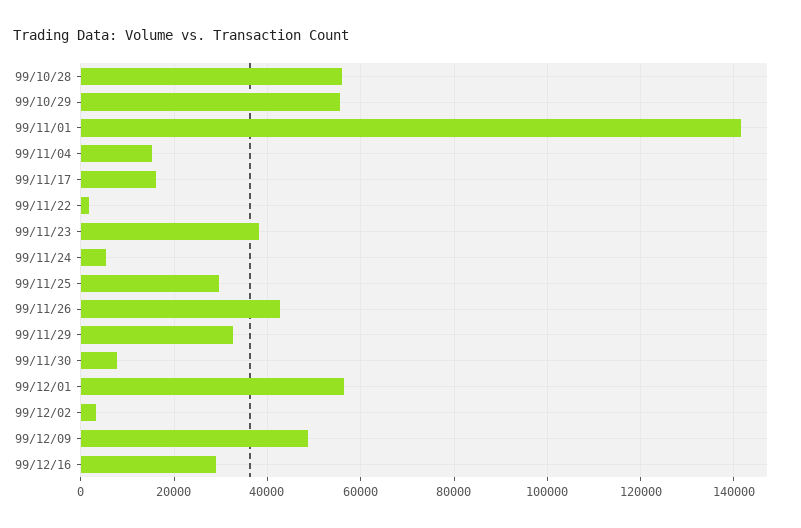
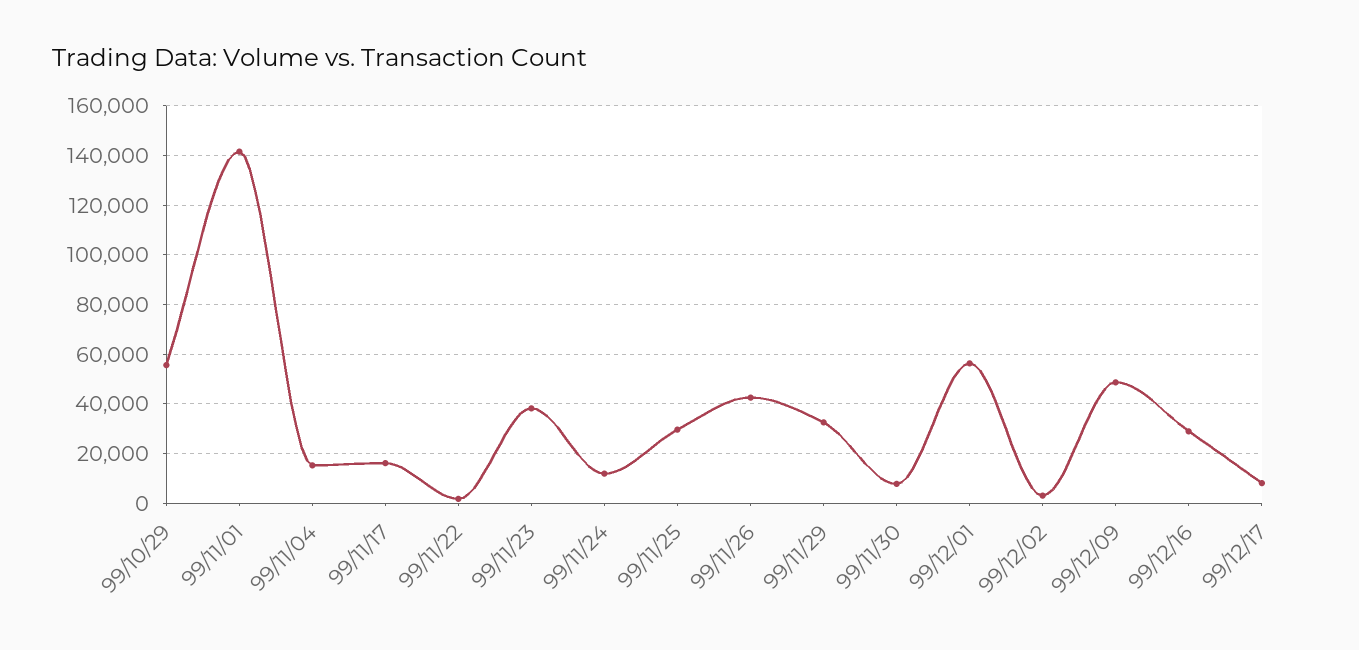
99/10/28: 56000 -> none
99/11/24: 6000 -> 12500
99/12/17: none -> 7500

